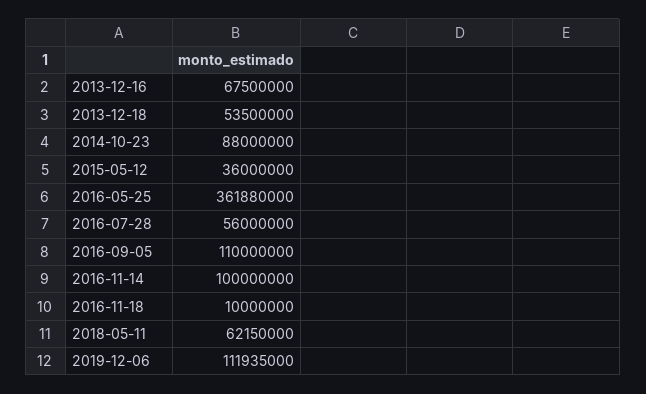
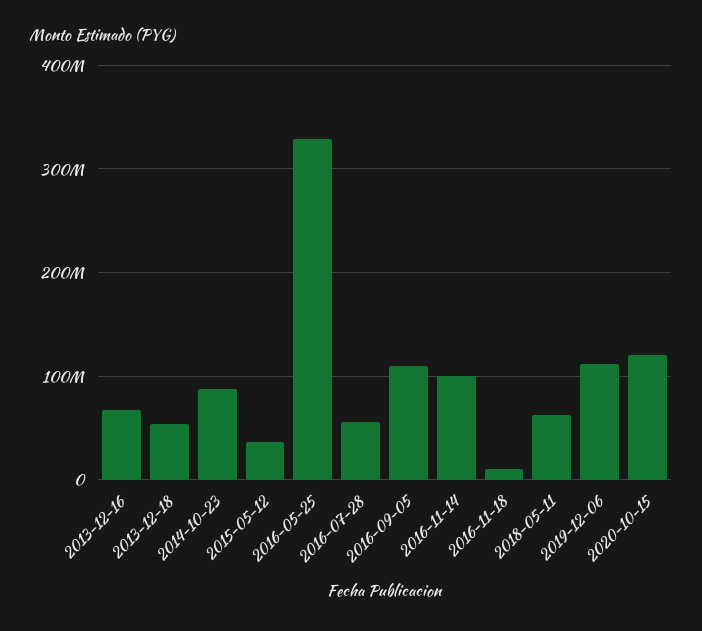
2016-05-25: 361880000 -> 330000000
2020-10-15: none -> 120000000

